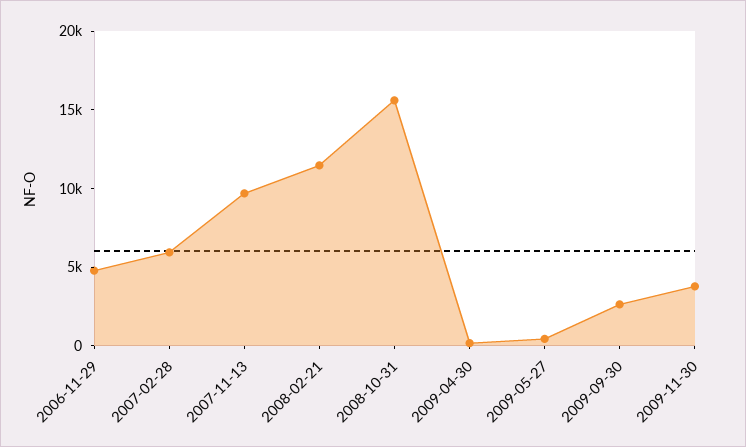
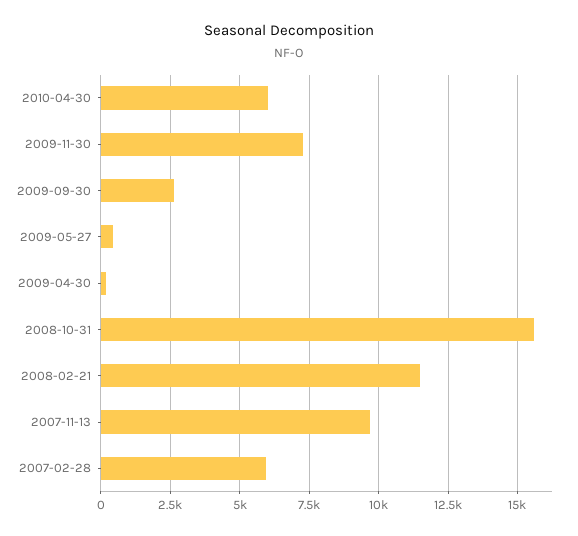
2006-11-29: 5000 -> none
2009-11-30: 4000 -> 7250
2010-04-30: none -> 6000

